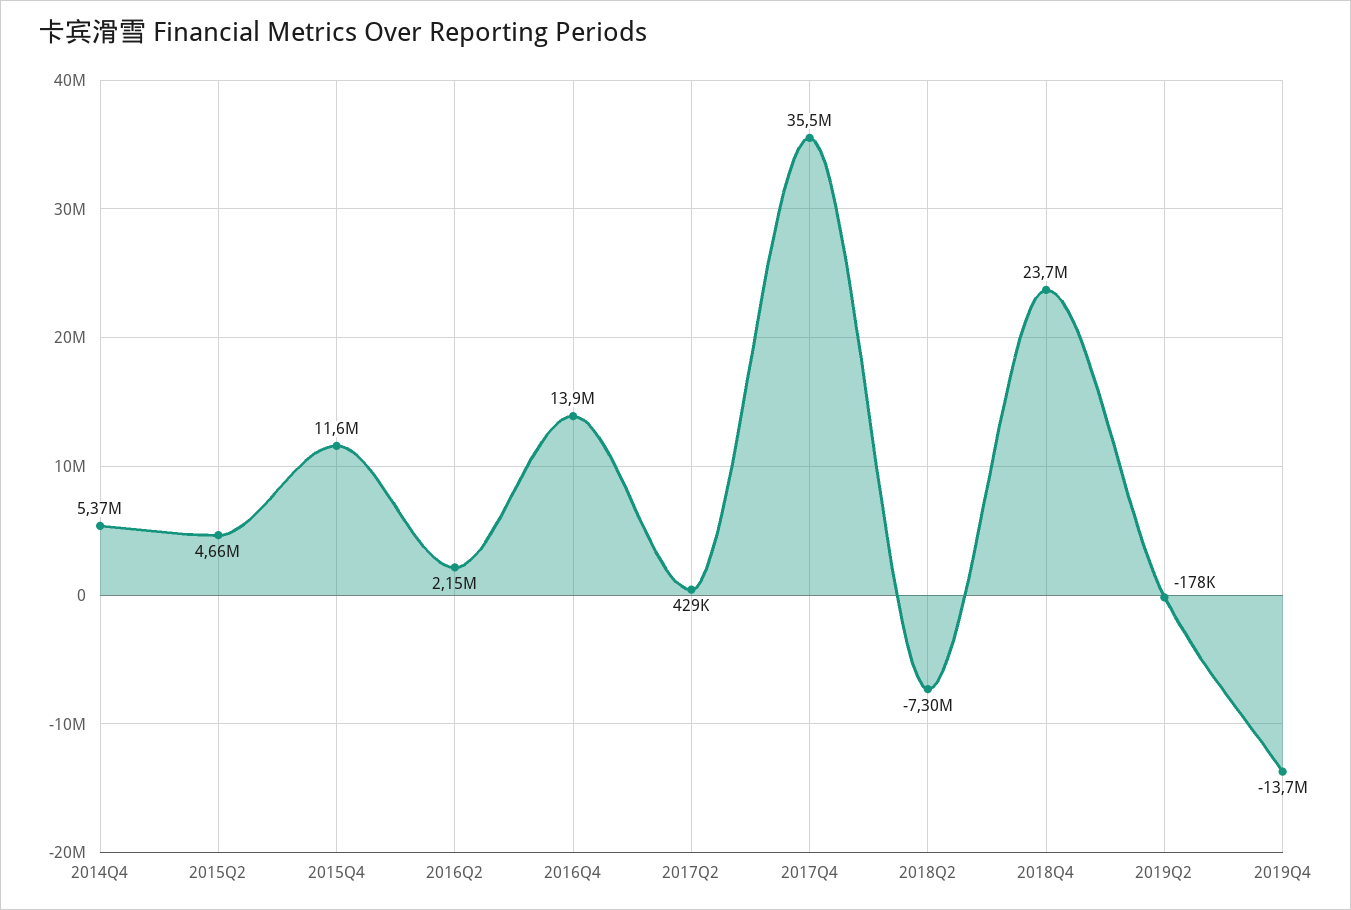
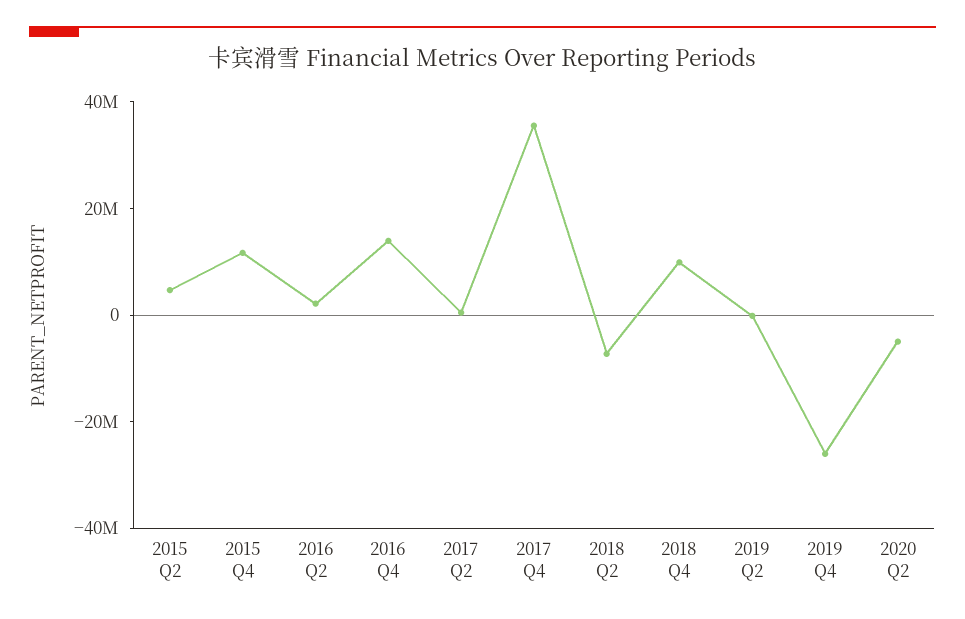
2014Q4: 5370000 -> none
2018Q4: 23700000 -> 10000000
2019Q4: -13700000 -> -25000000
2020 Q2: none -> -5000000

